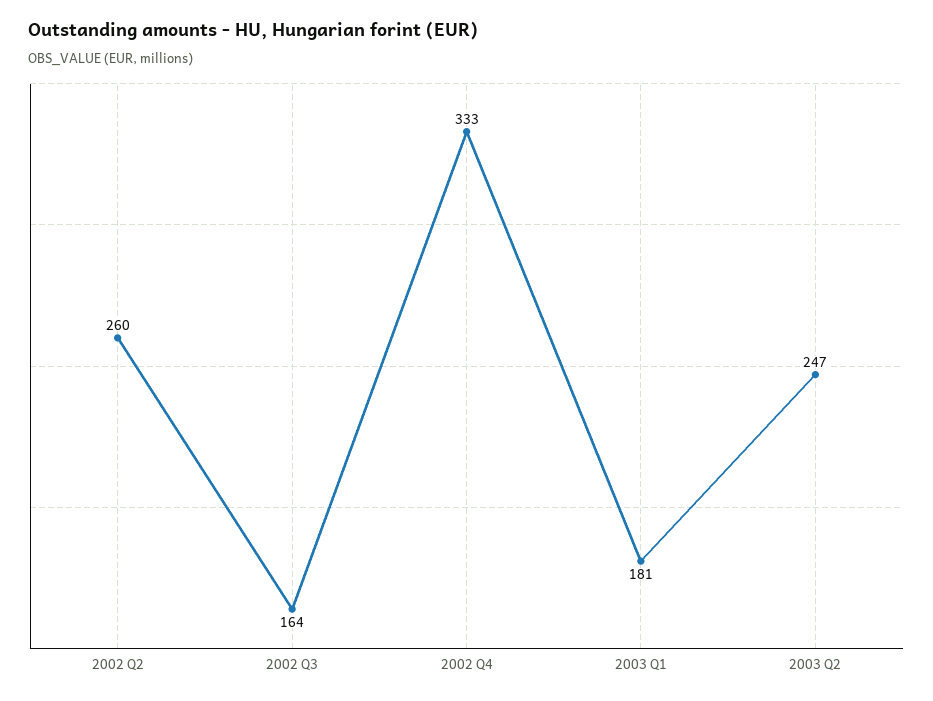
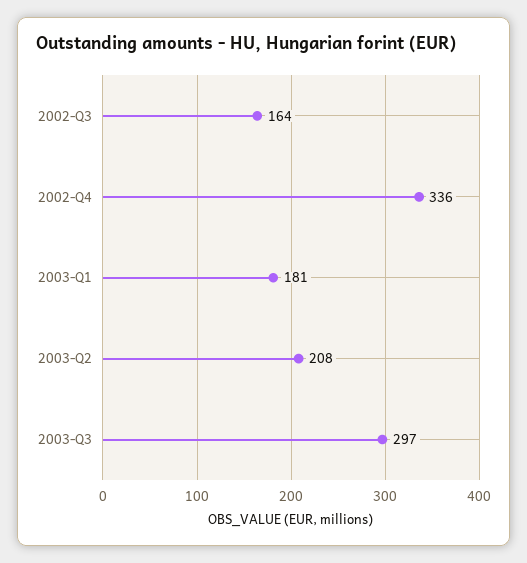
2002 Q2: 260 -> none
2002 Q4: 333 -> 336
2003 Q2: 247 -> 208
2003-Q3: none -> 297

